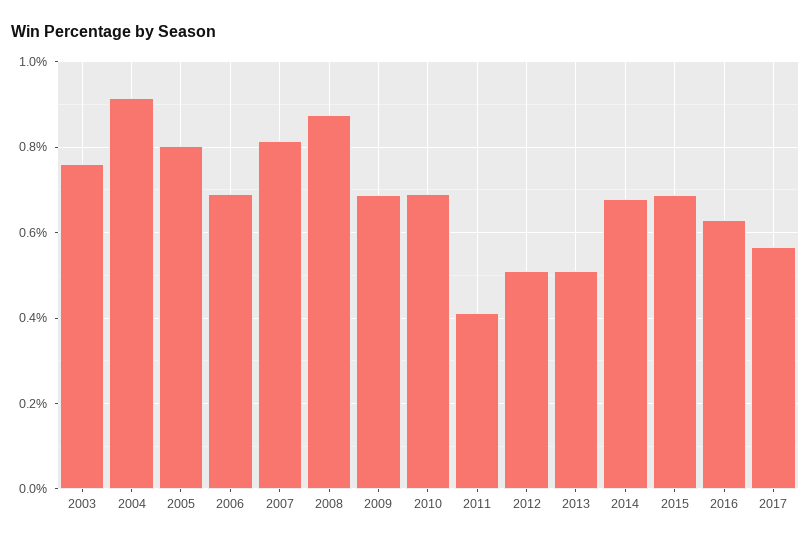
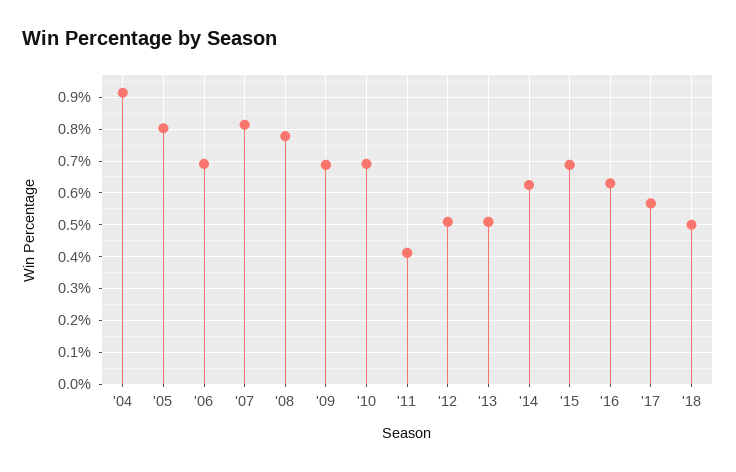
2003: 0.76 -> none
2008: 0.88 -> 0.78
2014: 0.68 -> 0.62
'18: none -> 0.5

